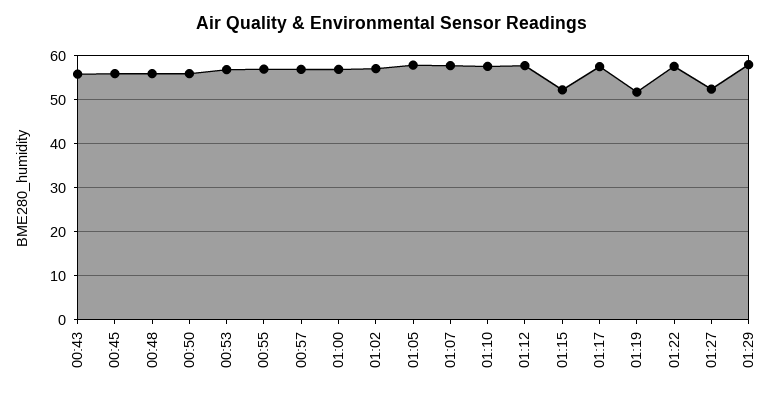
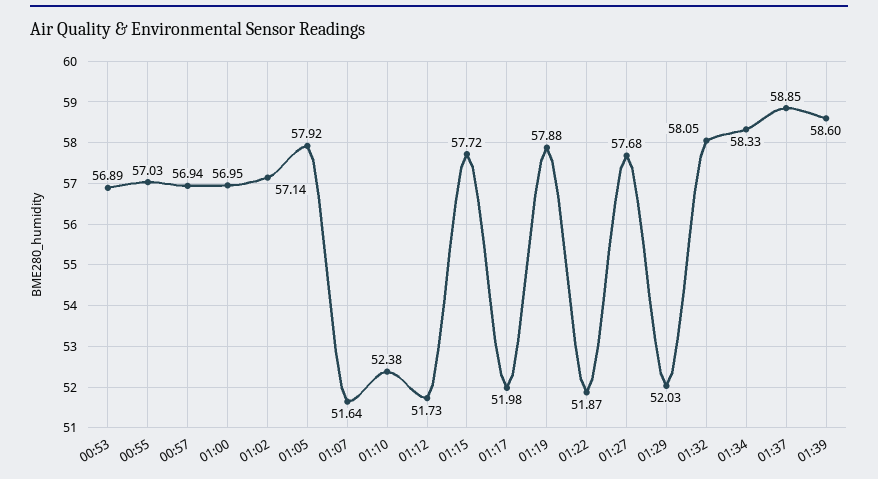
00:43: 56 -> none
00:45: 56 -> none
00:48: 56 -> none
00:50: 56 -> none
01:07: 58 -> 51.64
01:10: 58 -> 52.38
01:12: 58 -> 51.73
01:15: 52 -> 57.72
01:17: 58 -> 51.98
01:19: 52 -> 57.88
01:22: 58 -> 51.87
01:27: 52 -> 57.68
01:29: 58 -> 52.03
01:32: none -> 58.05
01:34: none -> 58.33
01:37: none -> 58.85
01:39: none -> 58.6

